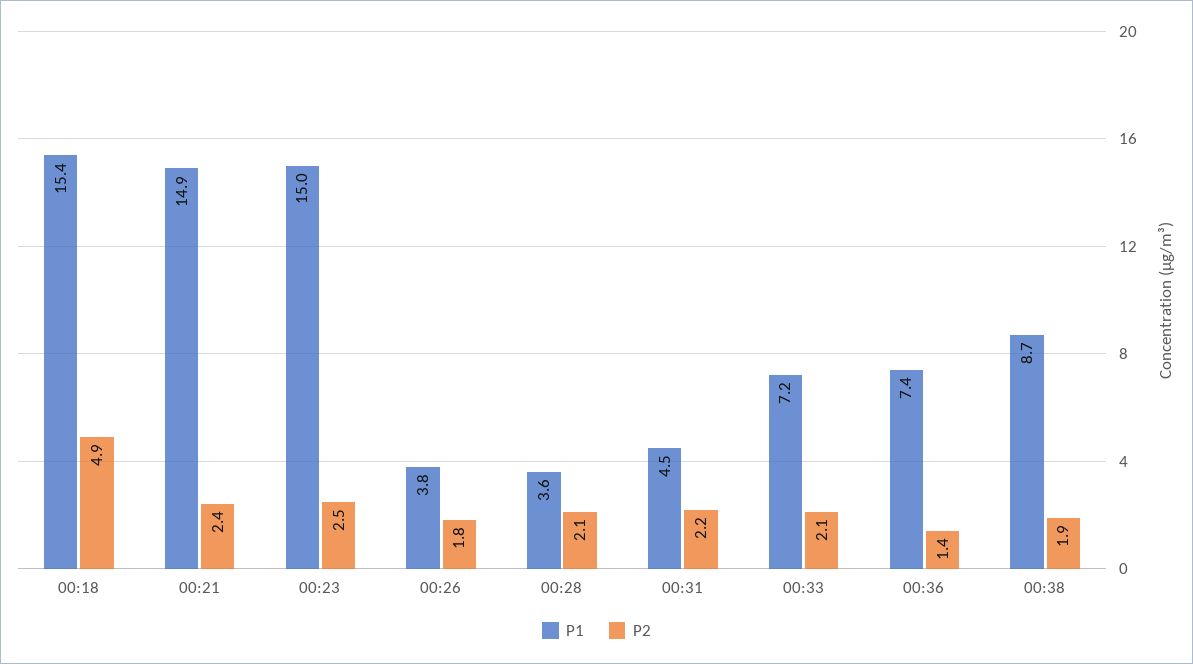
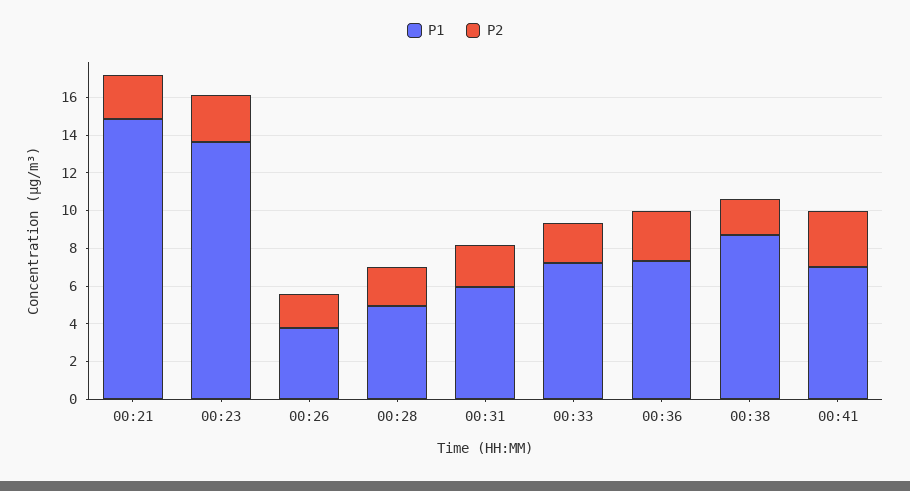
P1, 00:18: 15.4 -> none
P2, 00:18: 4.9 -> none
P1, 00:23: 15 -> 13.5
P1, 00:28: 3.6 -> 5
P1, 00:31: 4.5 -> 6
P2, 00:36: 1.4 -> 2.5
P1, 00:41: none -> 7
P2, 00:41: none -> 3

